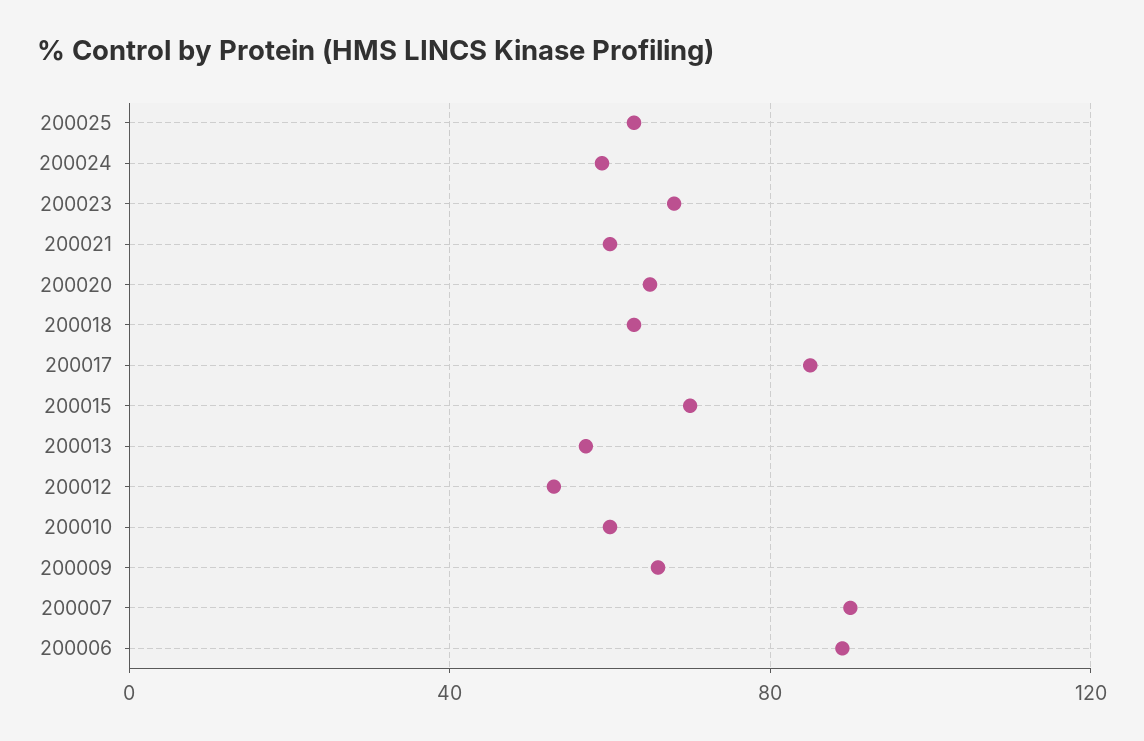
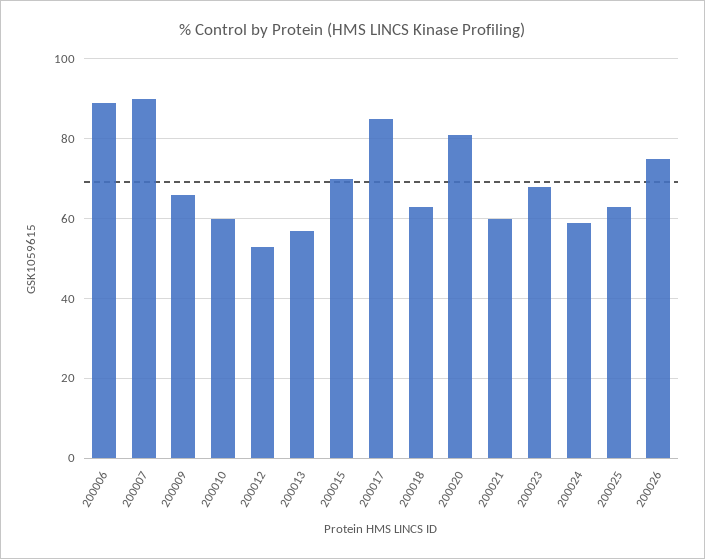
200020: 65 -> 80
200026: none -> 75

